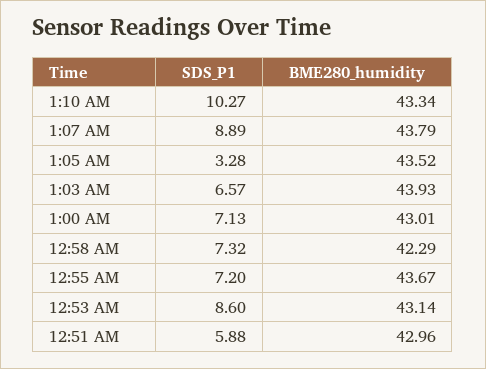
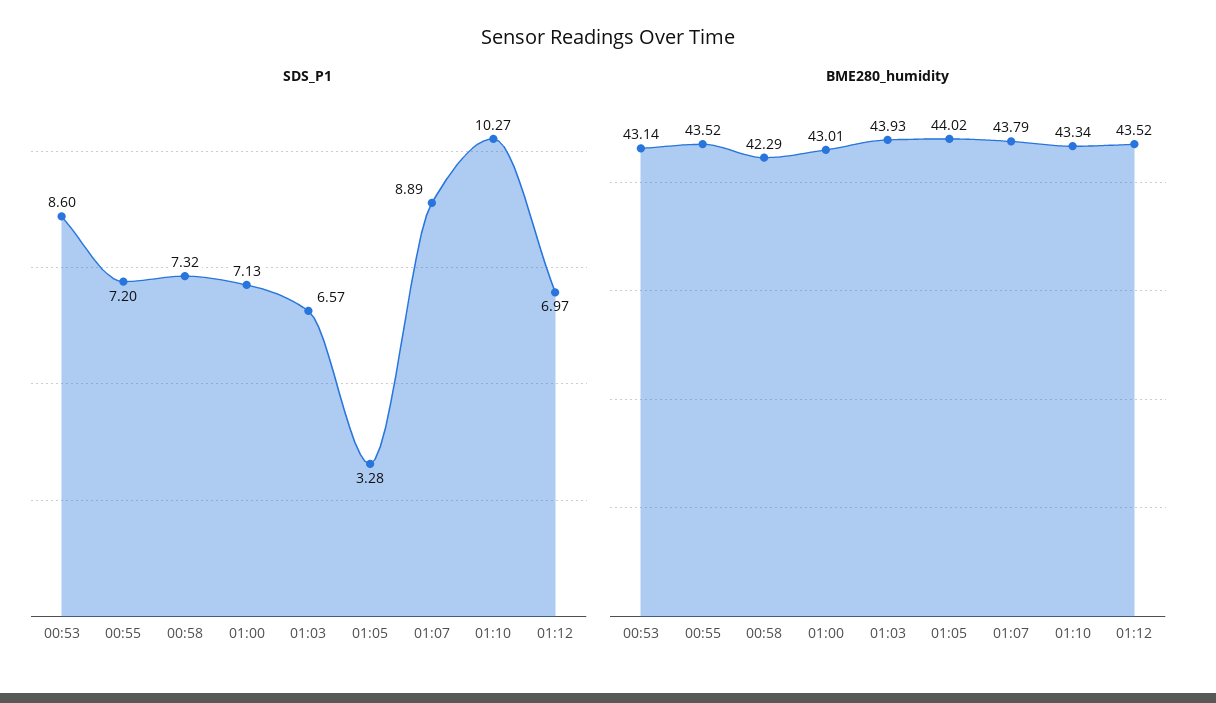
BME280_humidity, 1:05 AM: 43.52 -> 44.02
BME280_humidity, 12:55 AM: 43.67 -> 43.52
SDS_P1, 12:51 AM: 5.88 -> none
BME280_humidity, 12:51 AM: 42.96 -> none
SDS_P1, 01:12: none -> 6.97
BME280_humidity, 01:12: none -> 43.52

